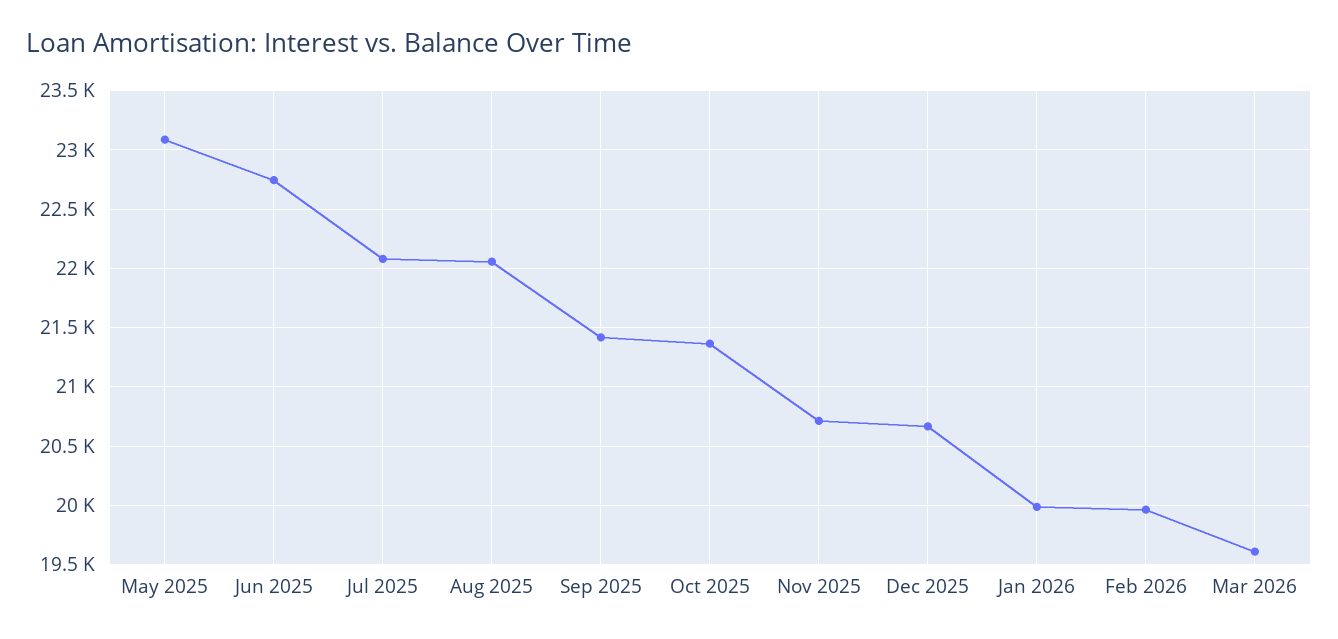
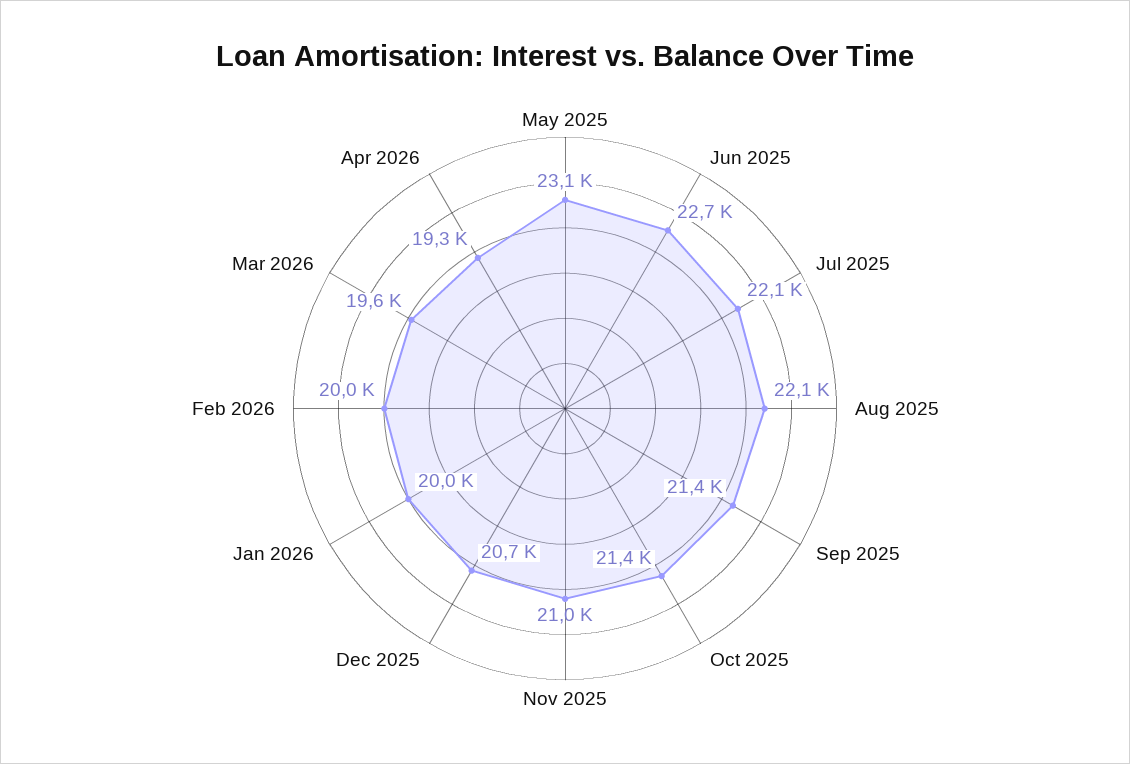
Nov 2025: 20700 -> 21000
Apr 2026: none -> 19300

